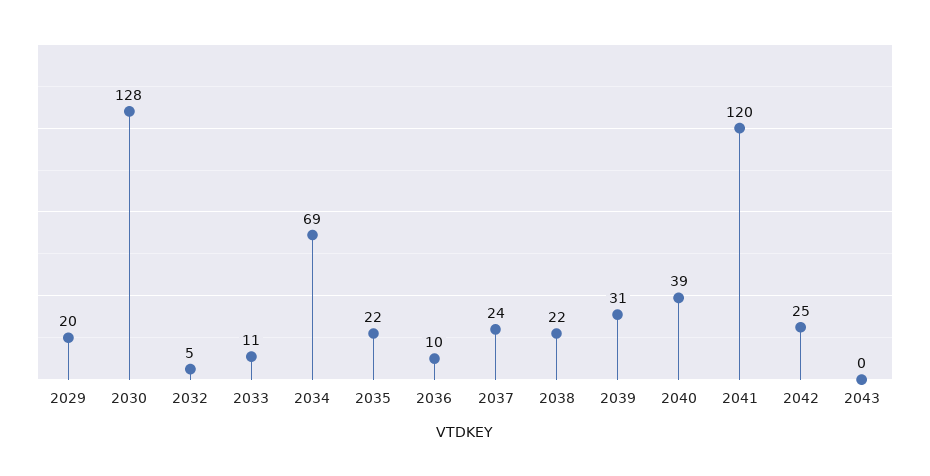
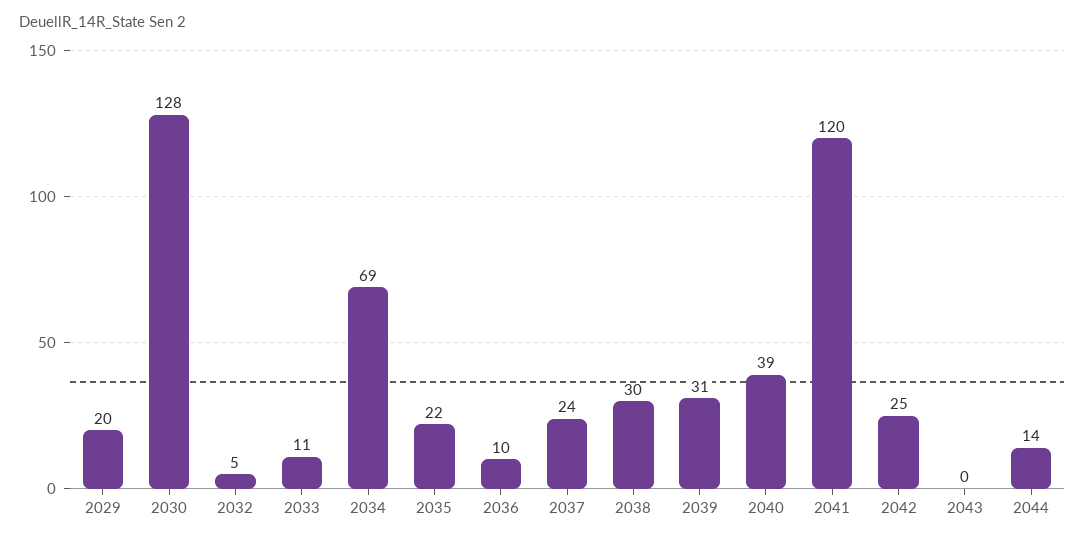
2038: 22 -> 30
2044: none -> 14

